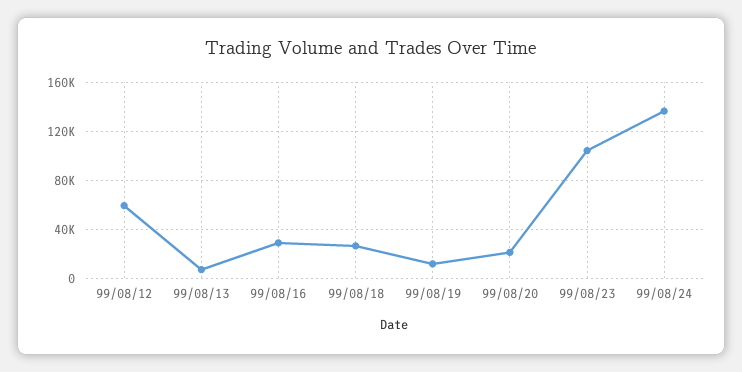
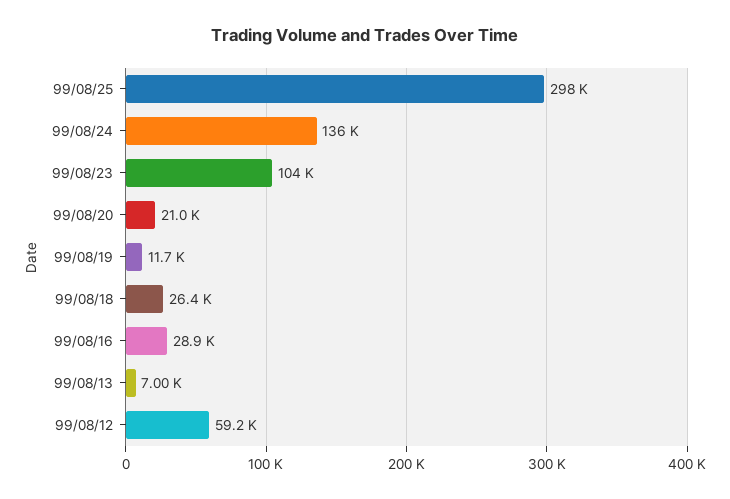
99/08/25: none -> 298000

